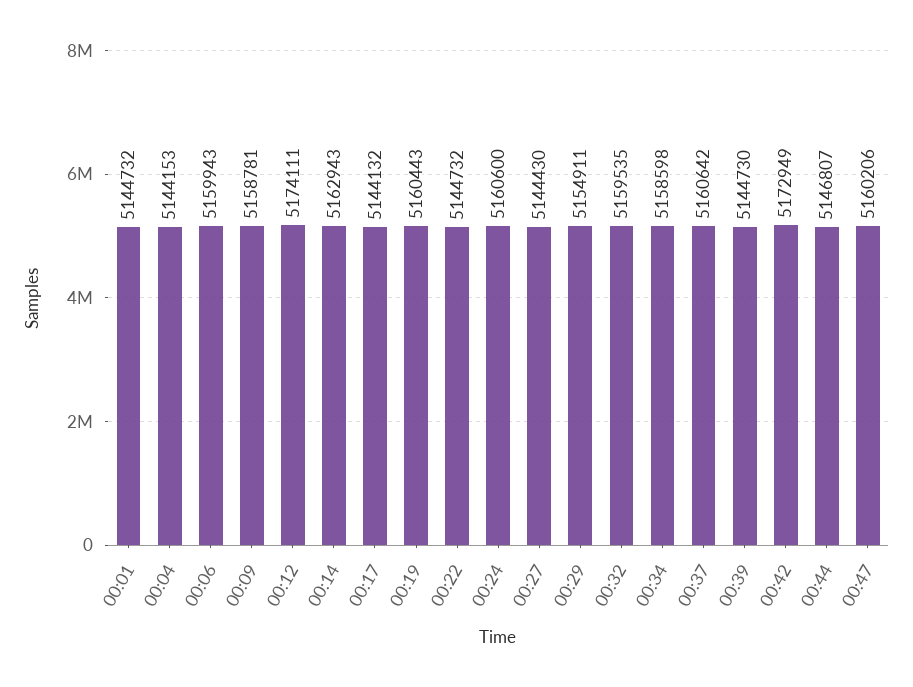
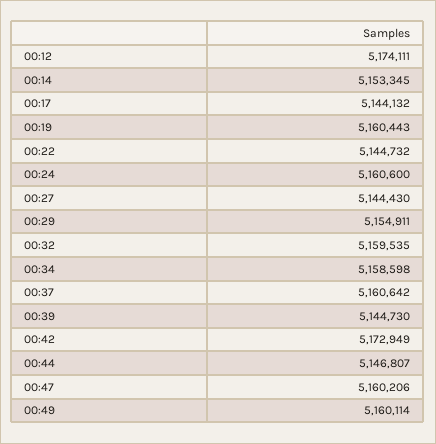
00:01: 5144732 -> none
00:04: 5144153 -> none
00:06: 5159943 -> none
00:09: 5158781 -> none
00:14: 5162943 -> 5153345
00:49: none -> 5160114

